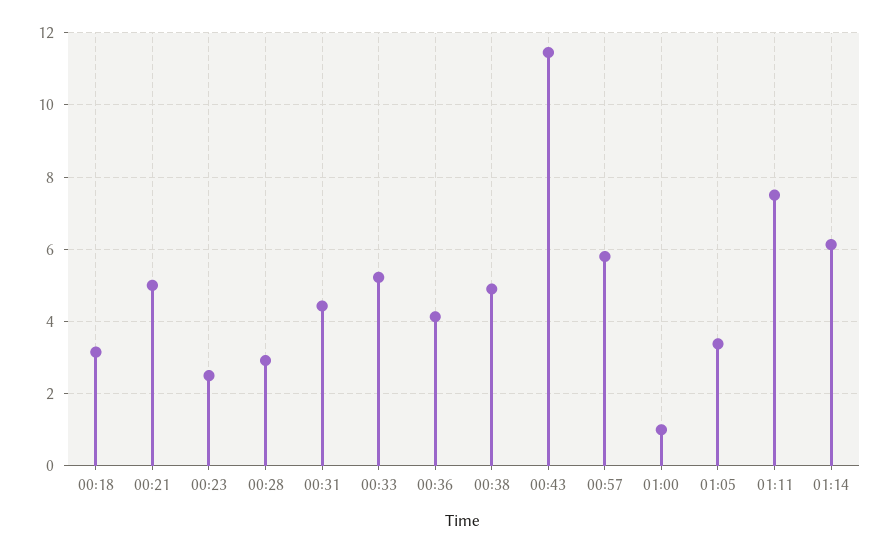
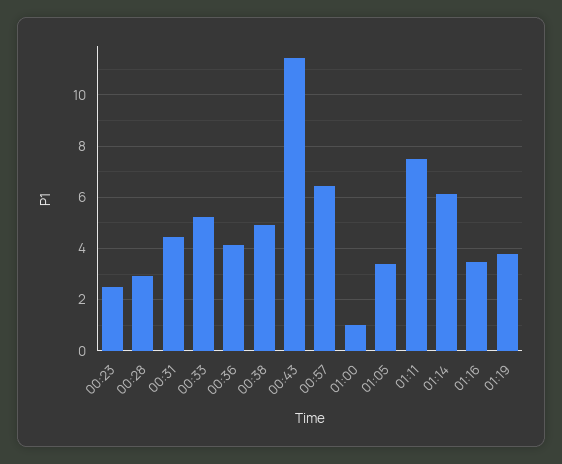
00:18: 3.2 -> none
00:21: 5 -> none
00:57: 5.8 -> 6.5
01:16: none -> 3.5
01:19: none -> 3.75

